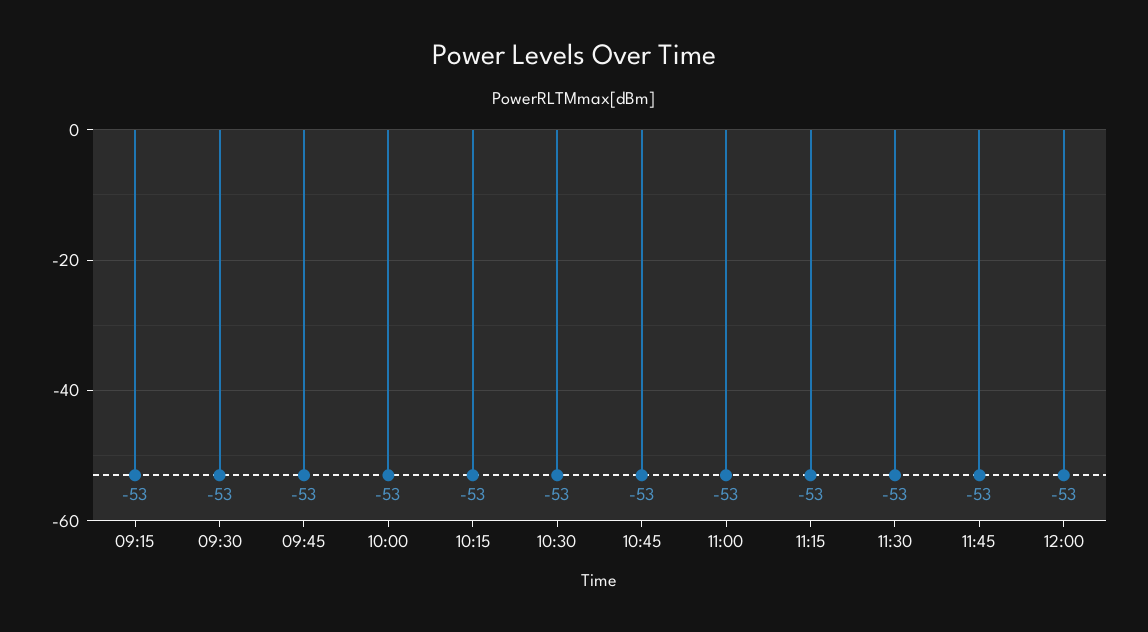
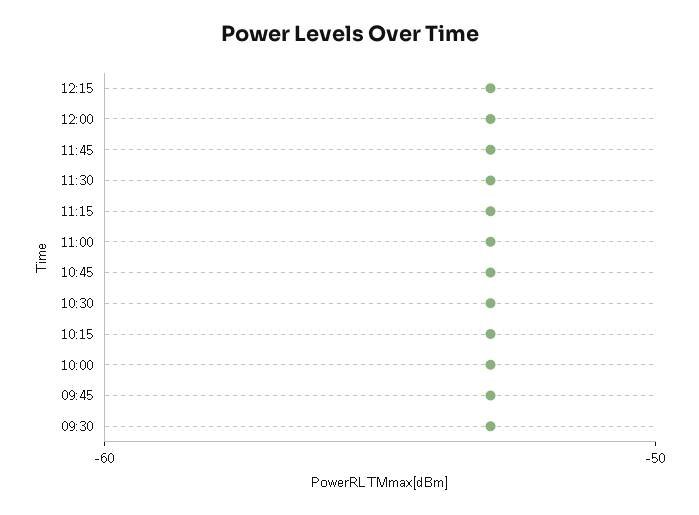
09:15: -53 -> none
12:15: none -> -53

